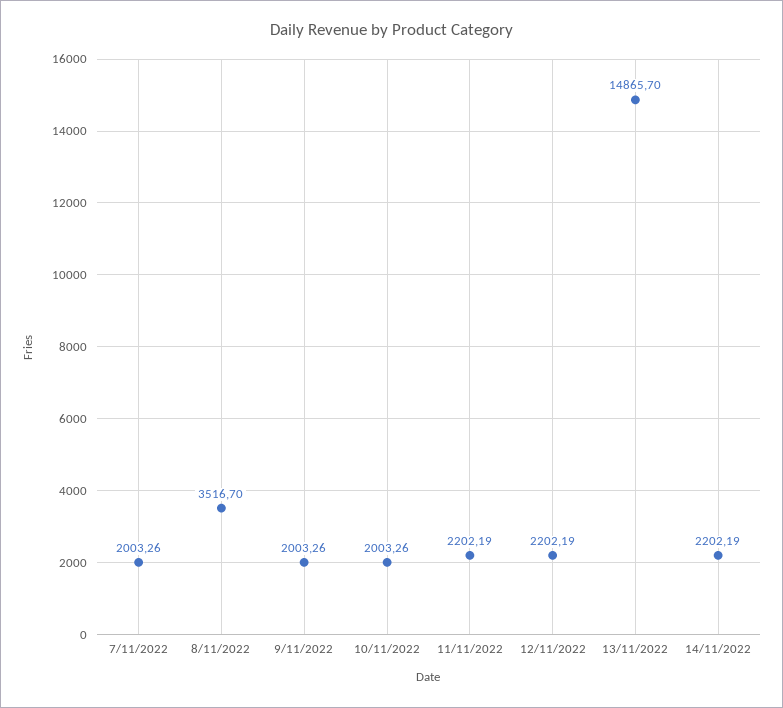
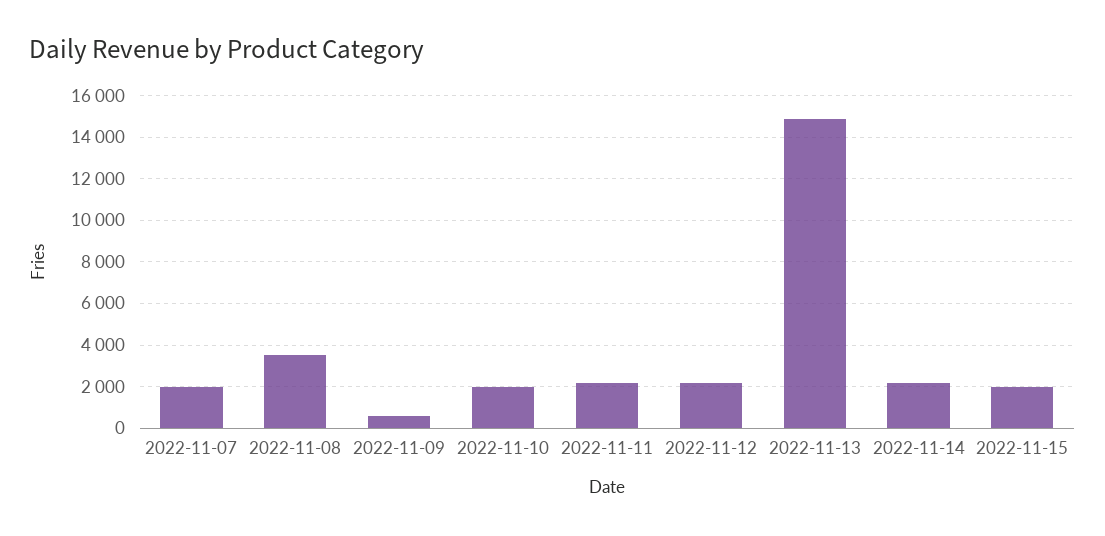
9/11/2022: 2003.26 -> 500
2022-11-15: none -> 2000

